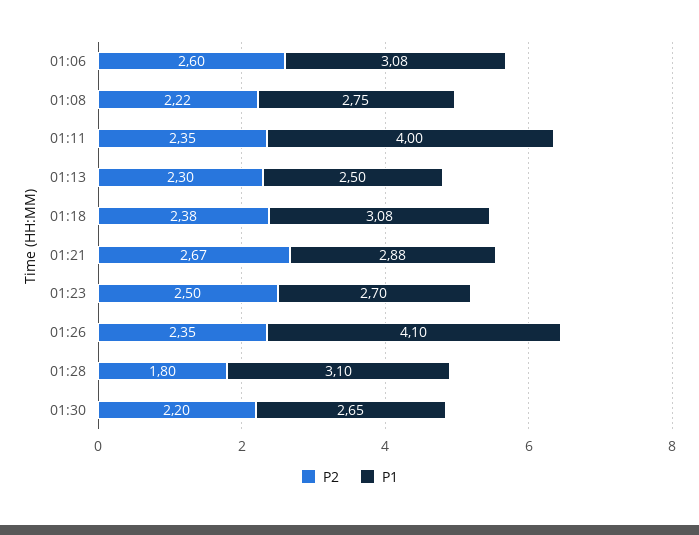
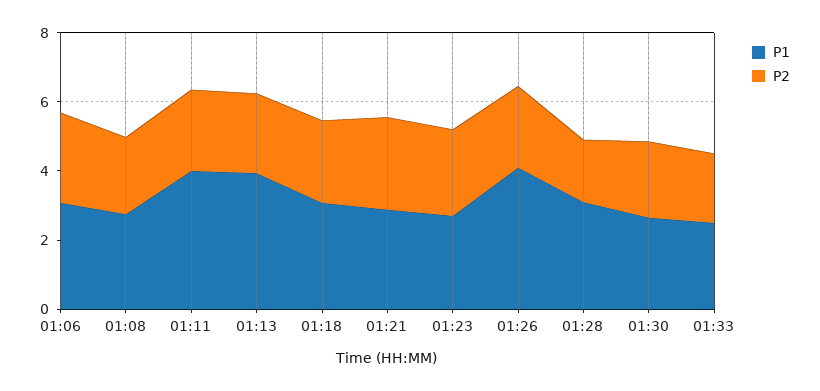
P1, 01:13: 2.5 -> 4
P1, 01:33: none -> 2.5
P2, 01:33: none -> 2

